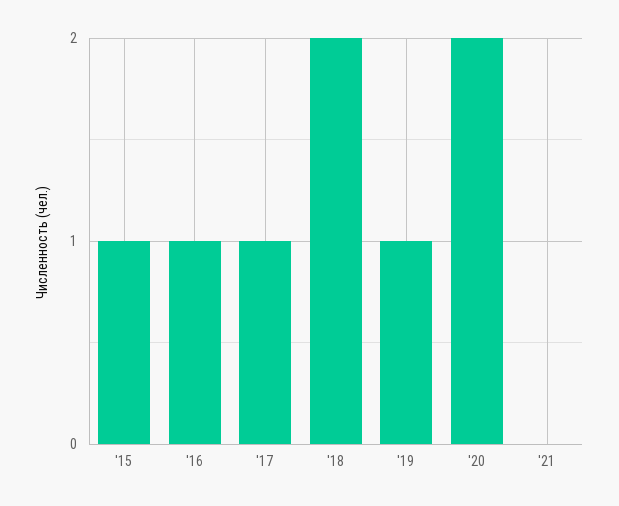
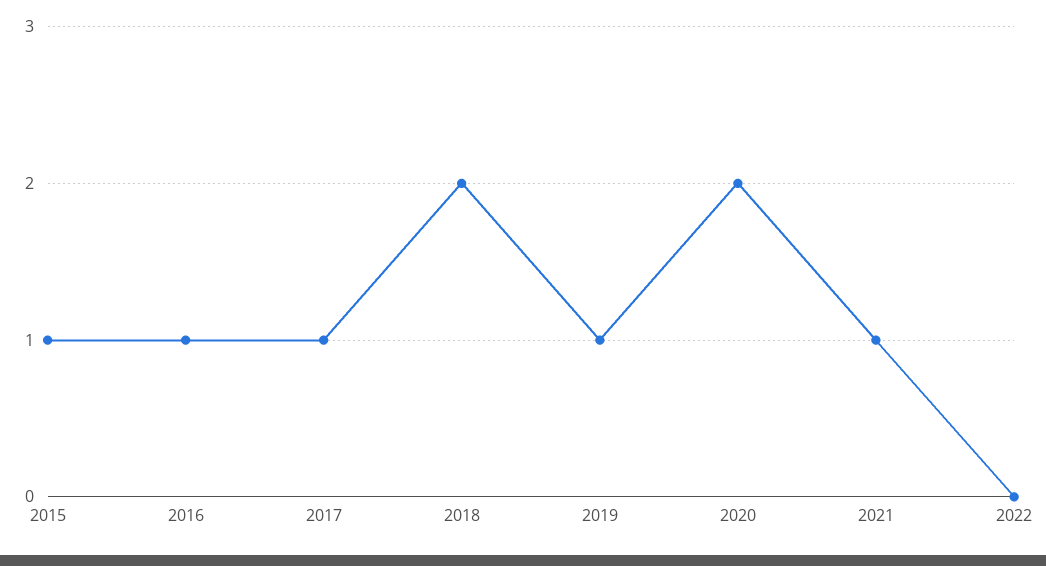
'21: 0 -> 1
2022: none -> 0

